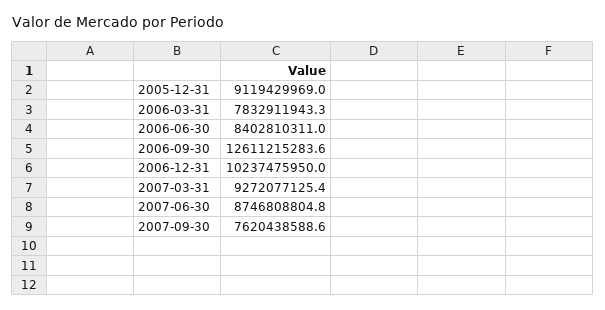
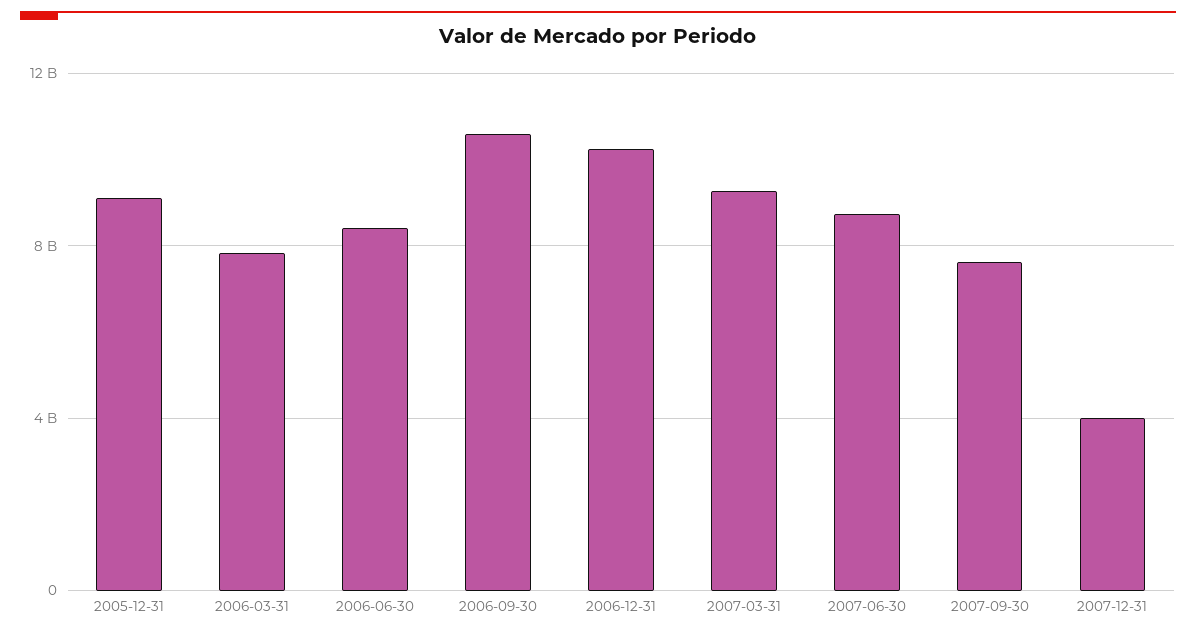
2006-09-30: 12611215283.6 -> 10500000000
2007-12-31: none -> 4000000000

